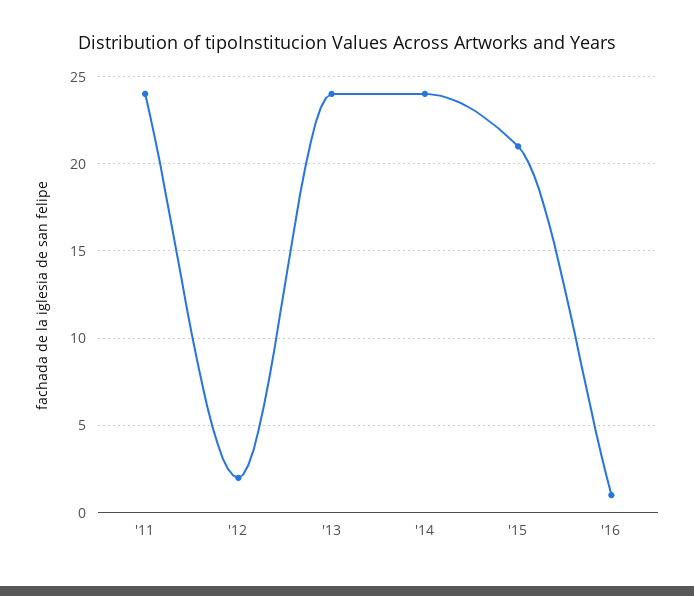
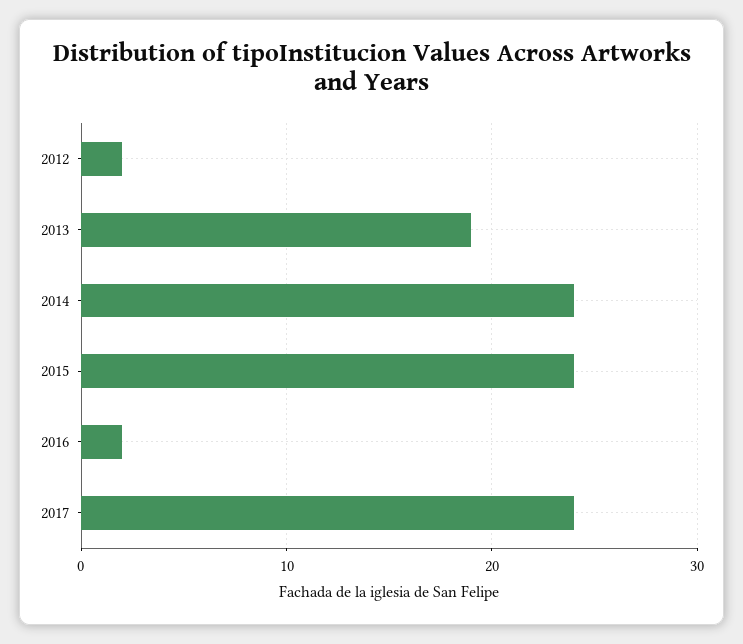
'11: 24 -> none
'13: 24 -> 19
'15: 21 -> 24
'16: 1 -> 2
2017: none -> 24

